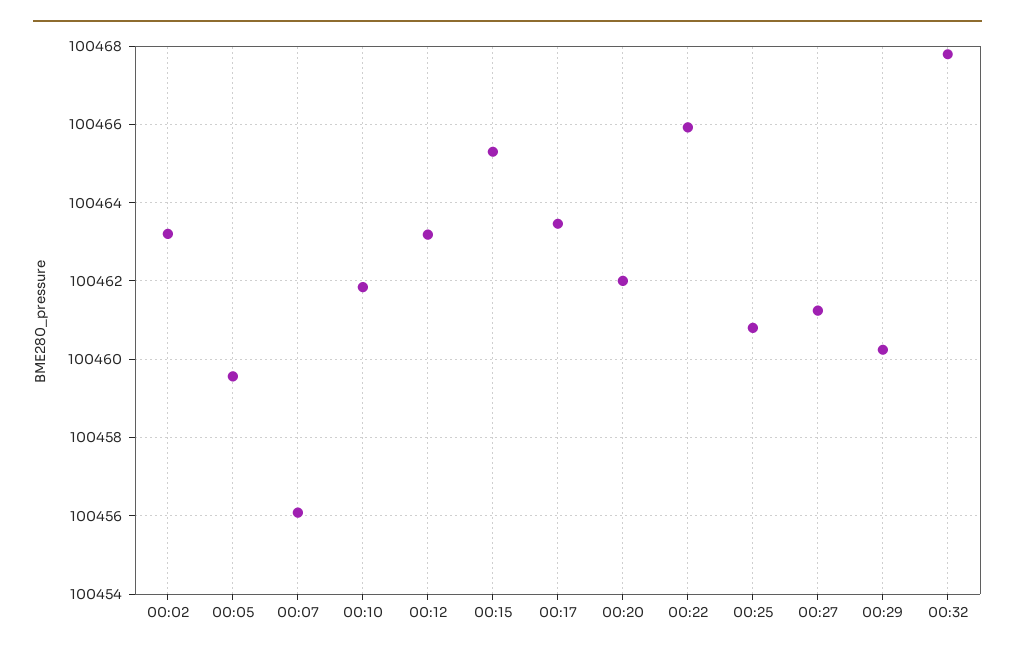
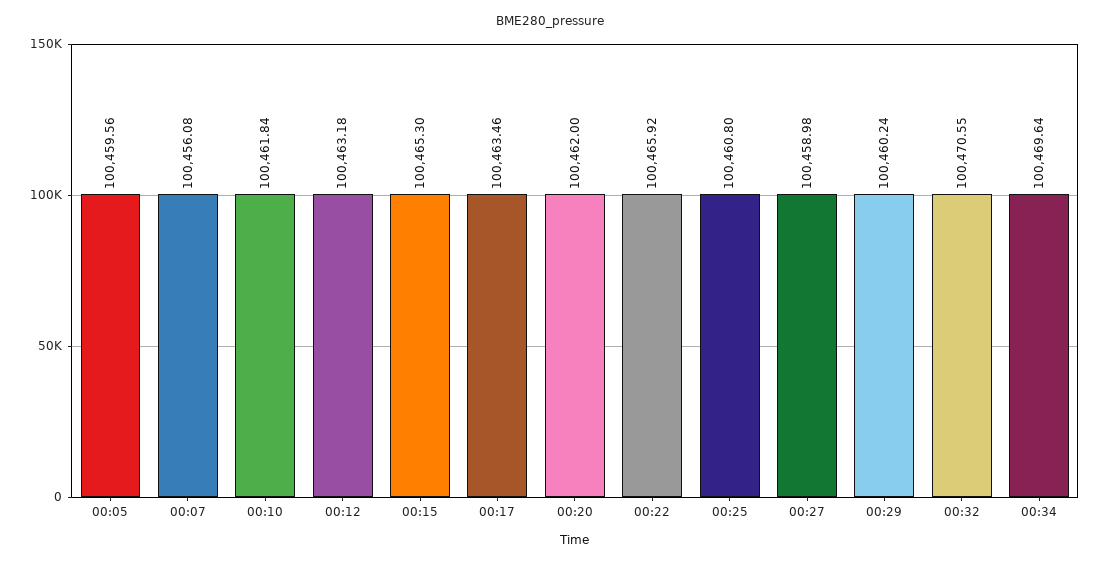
00:02: 100463.2 -> none
00:27: 100461.2 -> 100458.98
00:32: 100467.8 -> 100470.55
00:34: none -> 100469.64

